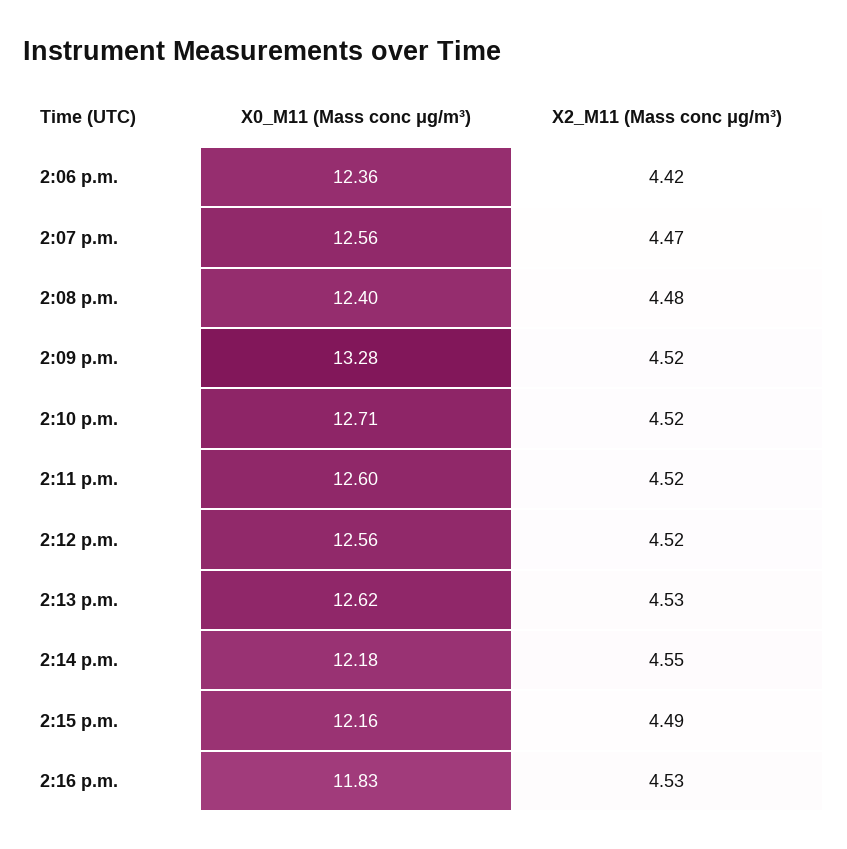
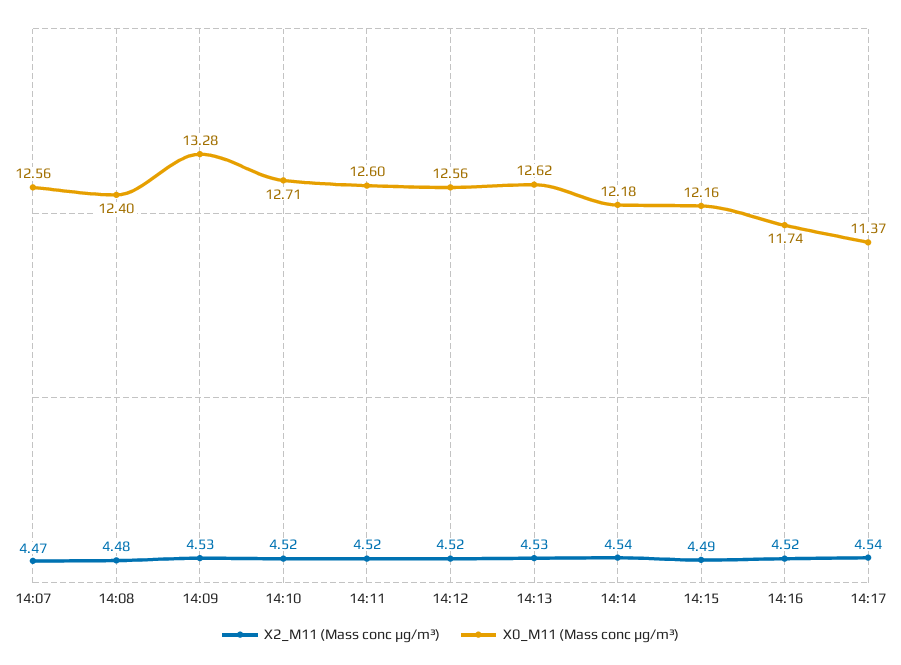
X0_M11 (Mass conc μg/m³), 2:06 p.m.: 12.36 -> none
X2_M11 (Mass conc μg/m³), 2:06 p.m.: 4.42 -> none
X2_M11 (Mass conc μg/m³), 2:09 p.m.: 4.52 -> 4.53
X2_M11 (Mass conc μg/m³), 2:14 p.m.: 4.55 -> 4.54
X0_M11 (Mass conc μg/m³), 2:16 p.m.: 11.83 -> 11.74
X2_M11 (Mass conc μg/m³), 2:16 p.m.: 4.53 -> 4.52
X2_M11 (Mass conc μg/m³), 14:17: none -> 4.54
X0_M11 (Mass conc μg/m³), 14:17: none -> 11.37

